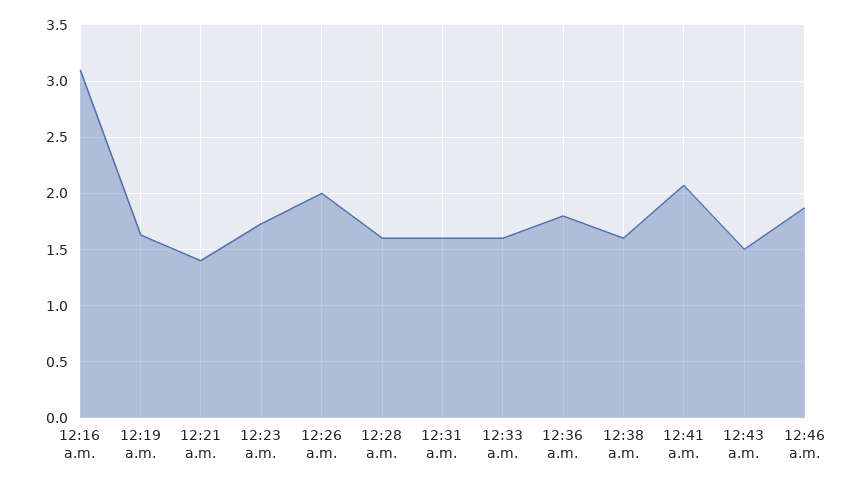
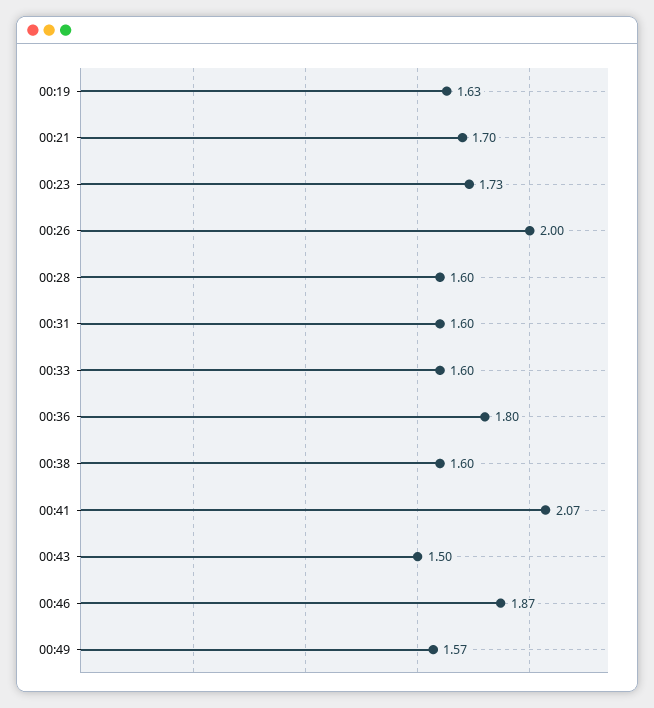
12:16 a.m.: 3.1 -> none
12:21 a.m.: 1.4 -> 1.7
00:49: none -> 1.57

